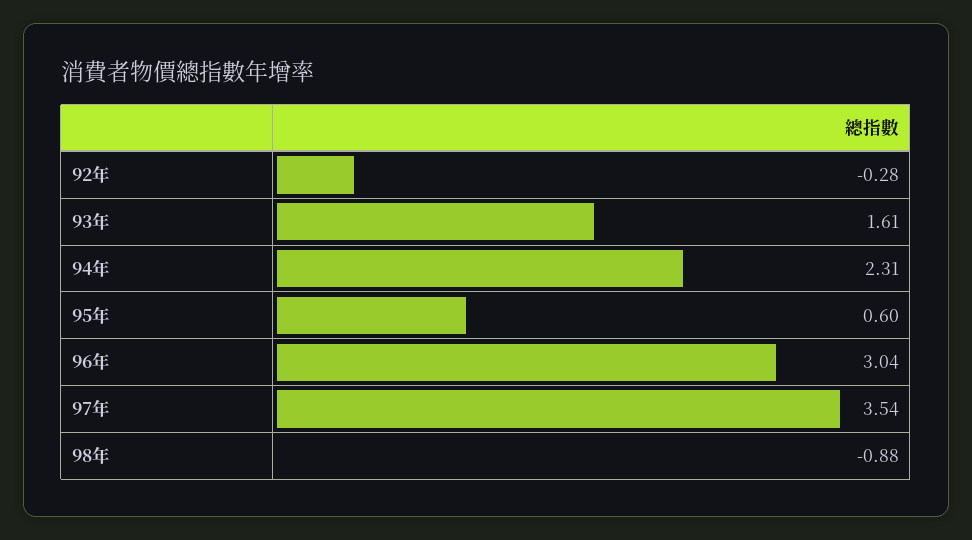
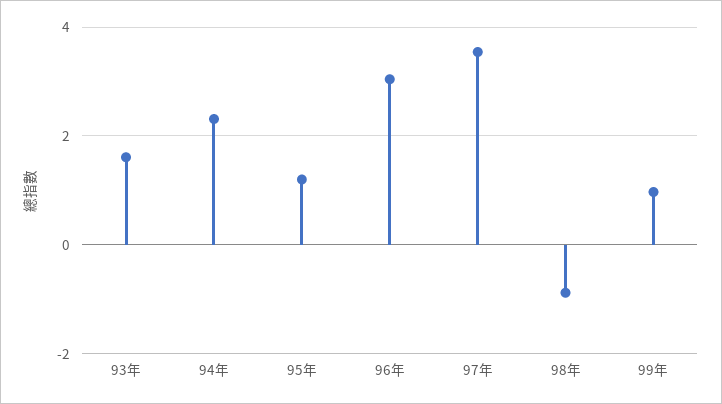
92年: -0.28 -> none
95年: 0.6 -> 1.2
99年: none -> 1

